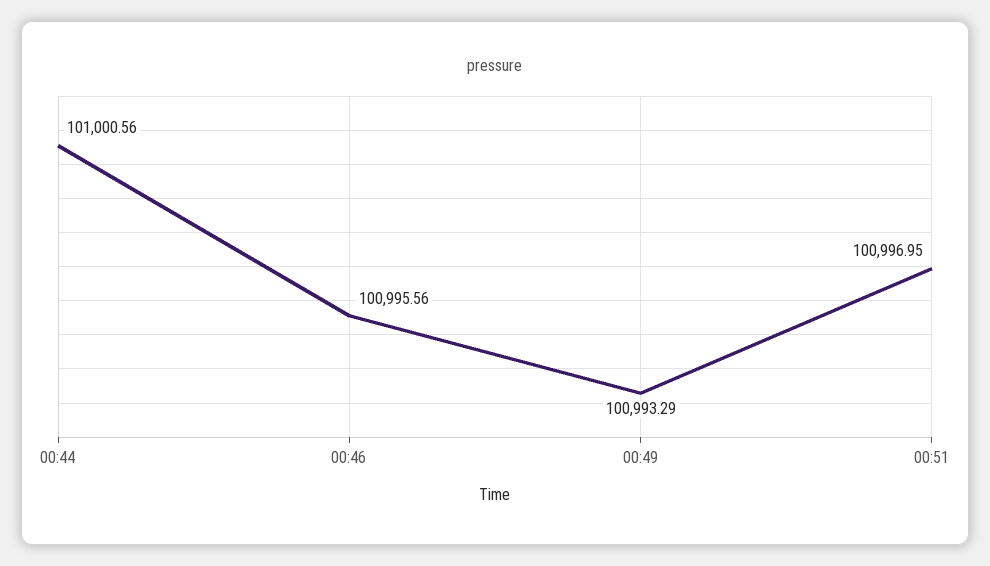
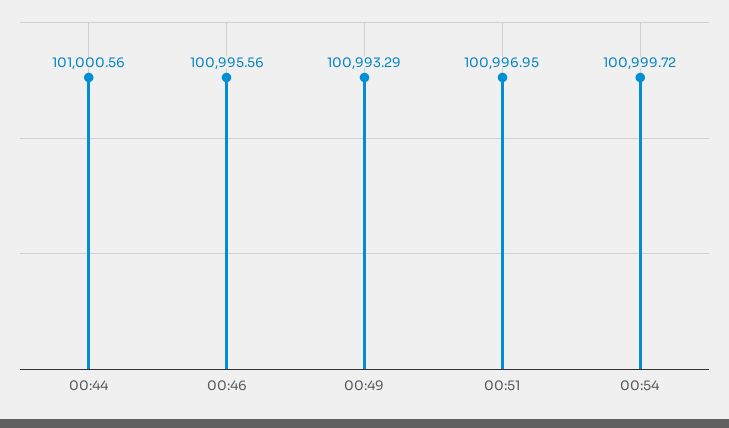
00:54: none -> 100999.72

